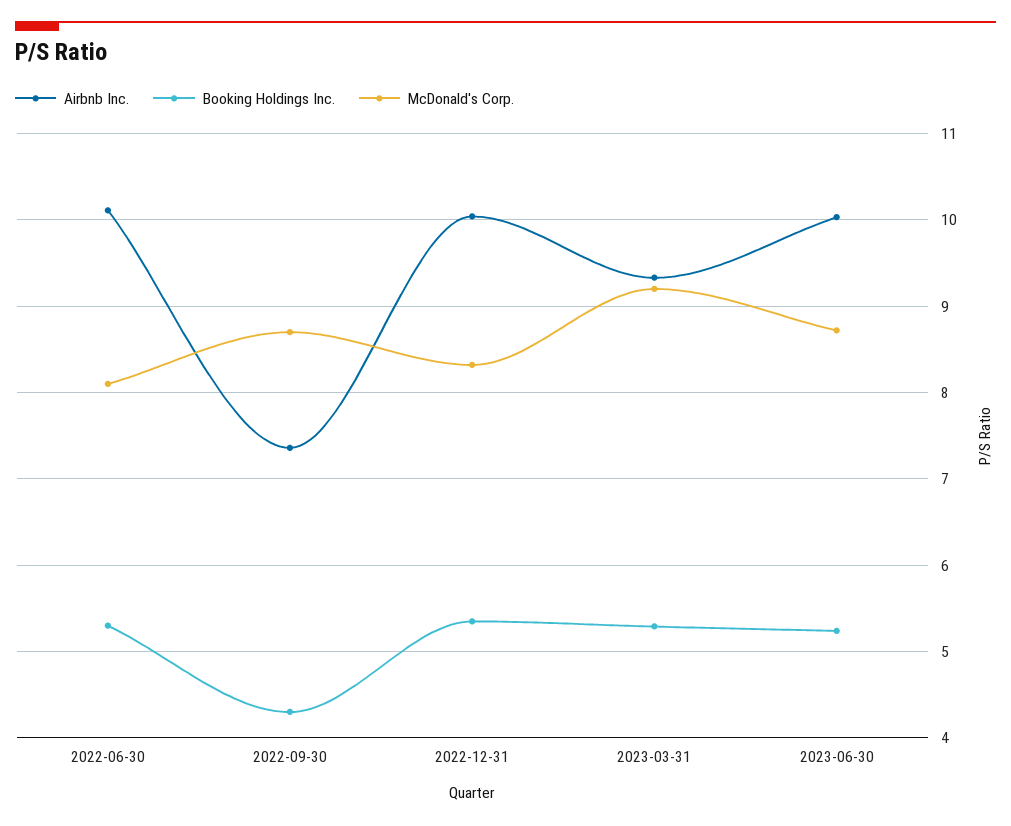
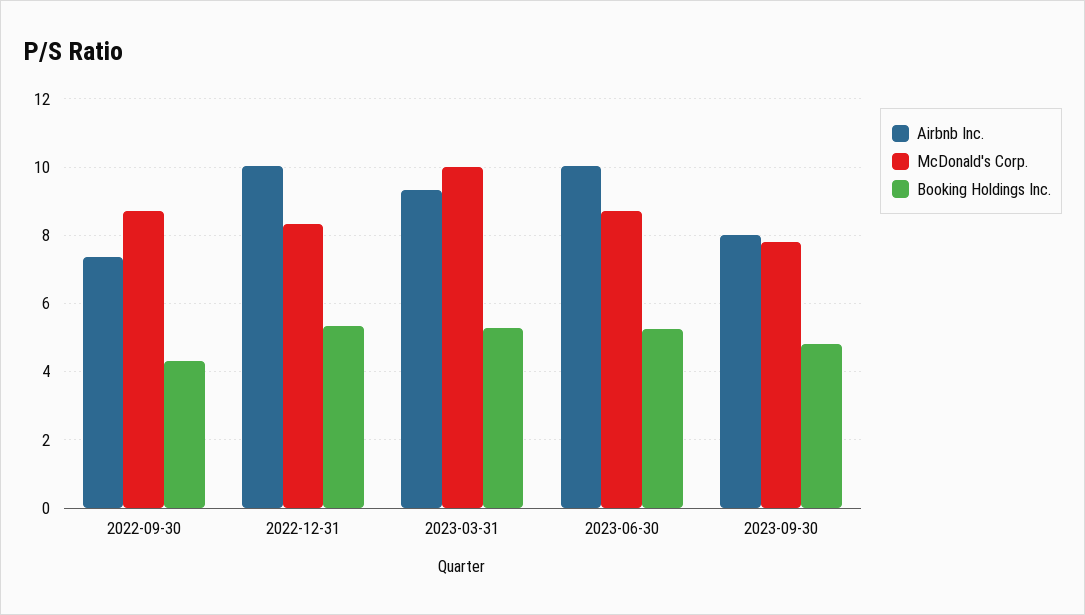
Airbnb Inc., 2022-06-30: 10.1 -> none
Booking Holdings Inc., 2022-06-30: 5.3 -> none
McDonald's Corp., 2022-06-30: 8.1 -> none
McDonald's Corp., 2023-03-31: 9.2 -> 10
Airbnb Inc., 2023-09-30: none -> 8
McDonald's Corp., 2023-09-30: none -> 7.8
Booking Holdings Inc., 2023-09-30: none -> 4.8

